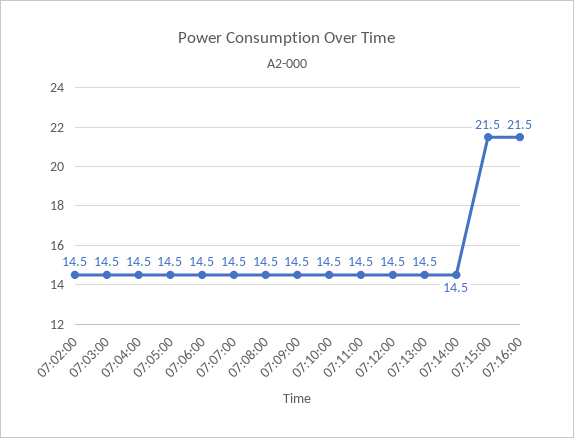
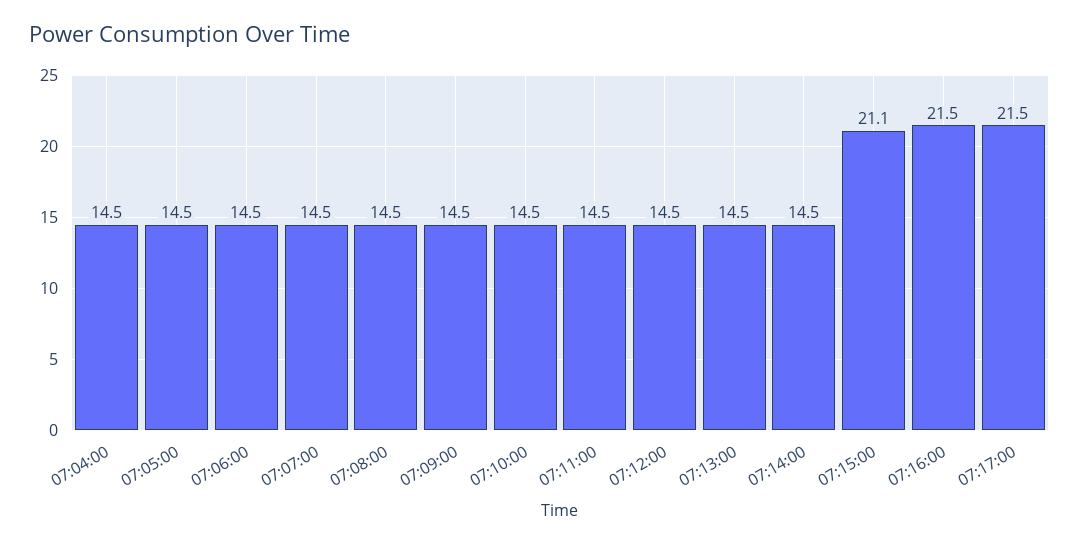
07:02:00: 14.5 -> none
07:03:00: 14.5 -> none
07:15:00: 21.5 -> 21.1
07:17:00: none -> 21.5

